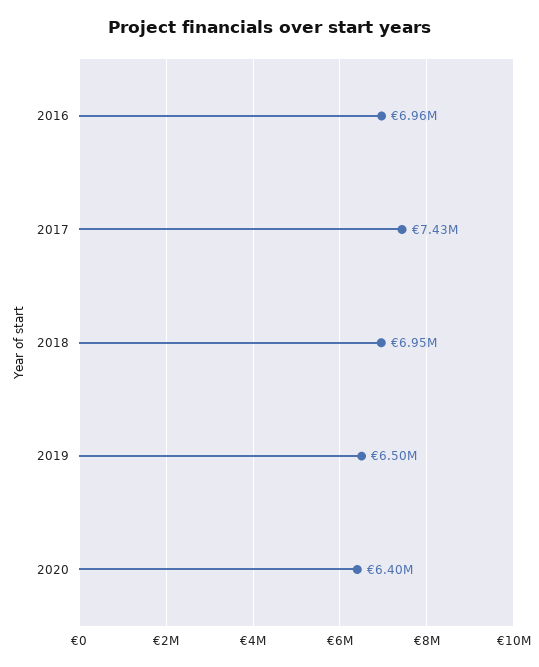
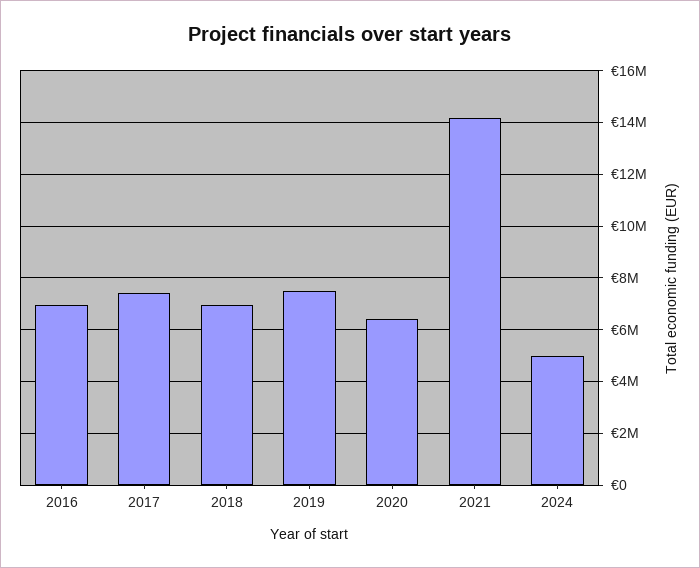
2019: 6500000 -> 7500000
2021: none -> 14250000
2024: none -> 5000000

